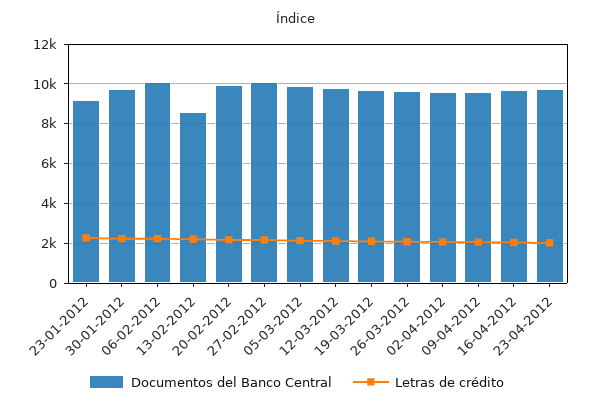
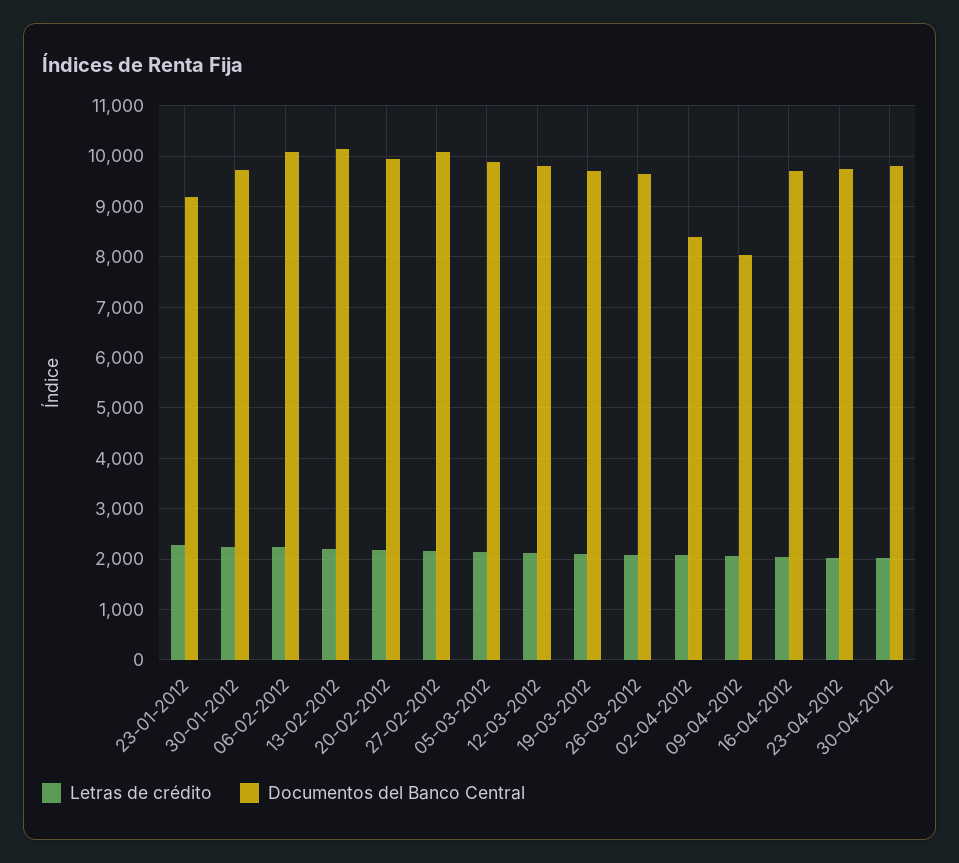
Documentos del Banco Central, 13-02-2012: 8500 -> 10200
Documentos del Banco Central, 02-04-2012: 9500 -> 8400
Documentos del Banco Central, 09-04-2012: 9500 -> 8000
Letras de crédito, 30-04-2012: none -> 2000
Documentos del Banco Central, 30-04-2012: none -> 9800

